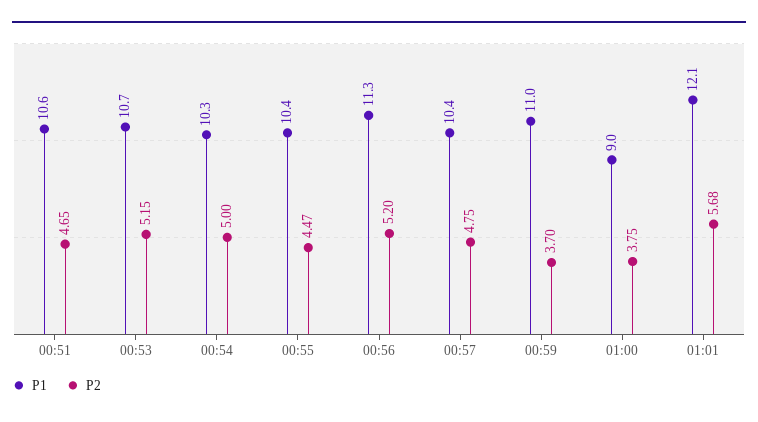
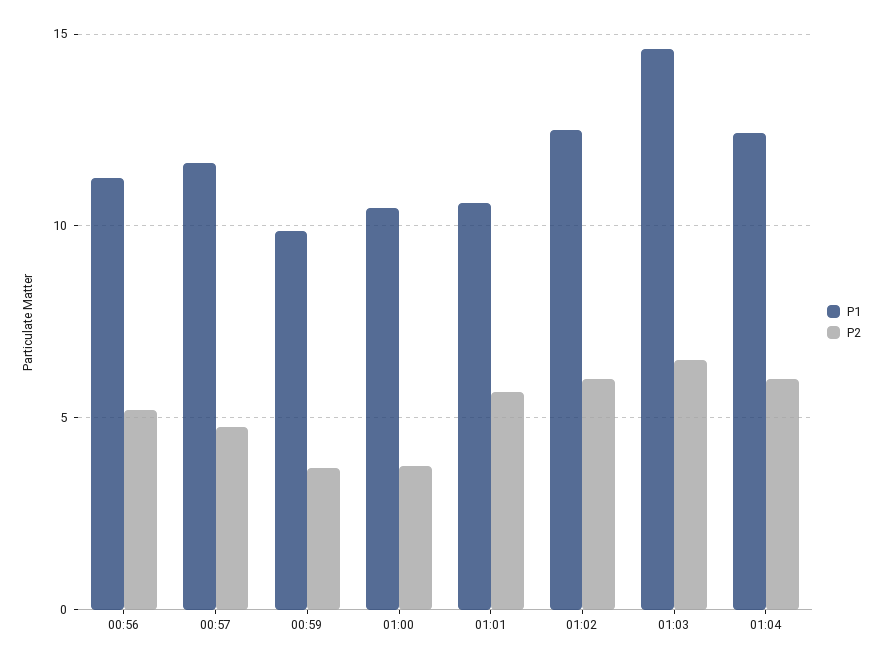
P1, 00:51: 10.6 -> none
P2, 00:51: 4.65 -> none
P1, 00:53: 10.7 -> none
P2, 00:53: 5.15 -> none
P1, 00:54: 10.3 -> none
P2, 00:54: 5 -> none
P1, 00:55: 10.4 -> none
P2, 00:55: 4.47 -> none
P1, 00:57: 10.4 -> 11.5
P1, 00:59: 11 -> 10
P1, 01:00: 9 -> 10.5
P1, 01:01: 12.1 -> 10.5
P1, 01:02: none -> 12.5
P2, 01:02: none -> 6
P1, 01:03: none -> 14.5
P2, 01:03: none -> 6.5
P1, 01:04: none -> 12.5
P2, 01:04: none -> 6

